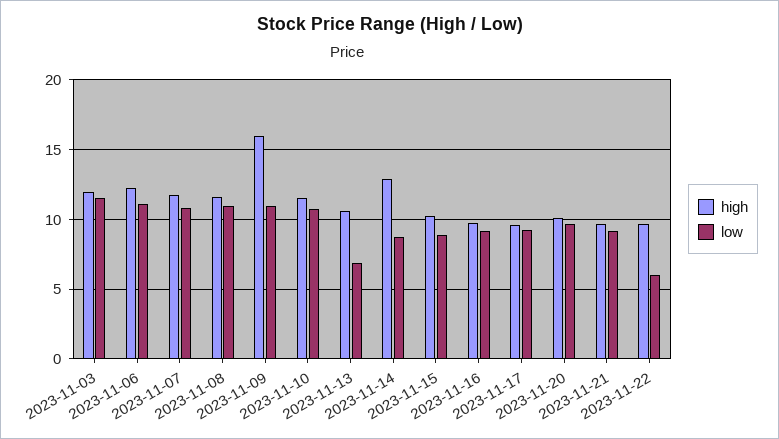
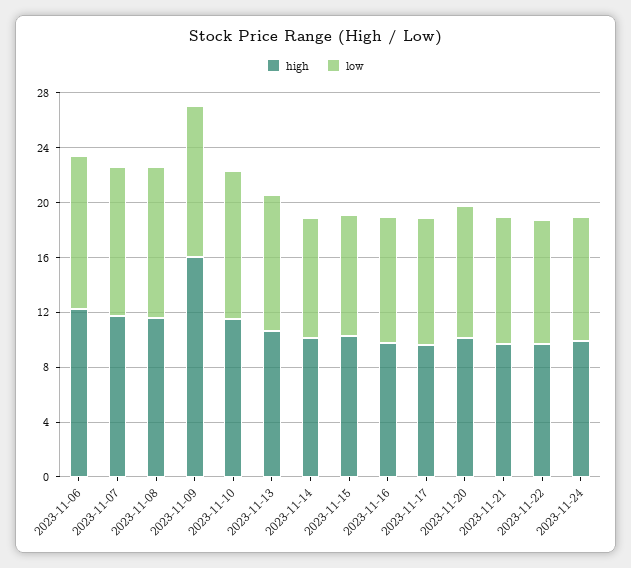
high, 2023-11-03: 12 -> none
low, 2023-11-03: 11.5 -> none
low, 2023-11-13: 7 -> 10
high, 2023-11-14: 13 -> 10
low, 2023-11-22: 6 -> 9
high, 2023-11-24: none -> 10
low, 2023-11-24: none -> 9

